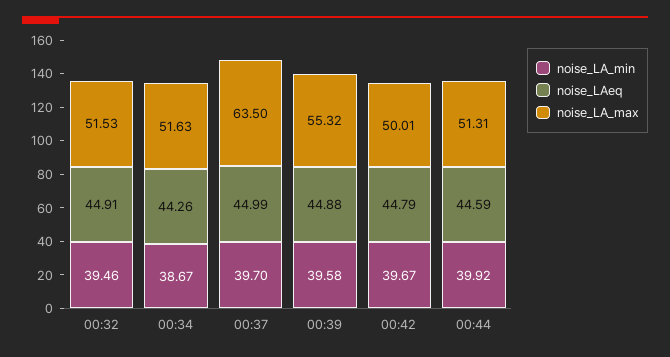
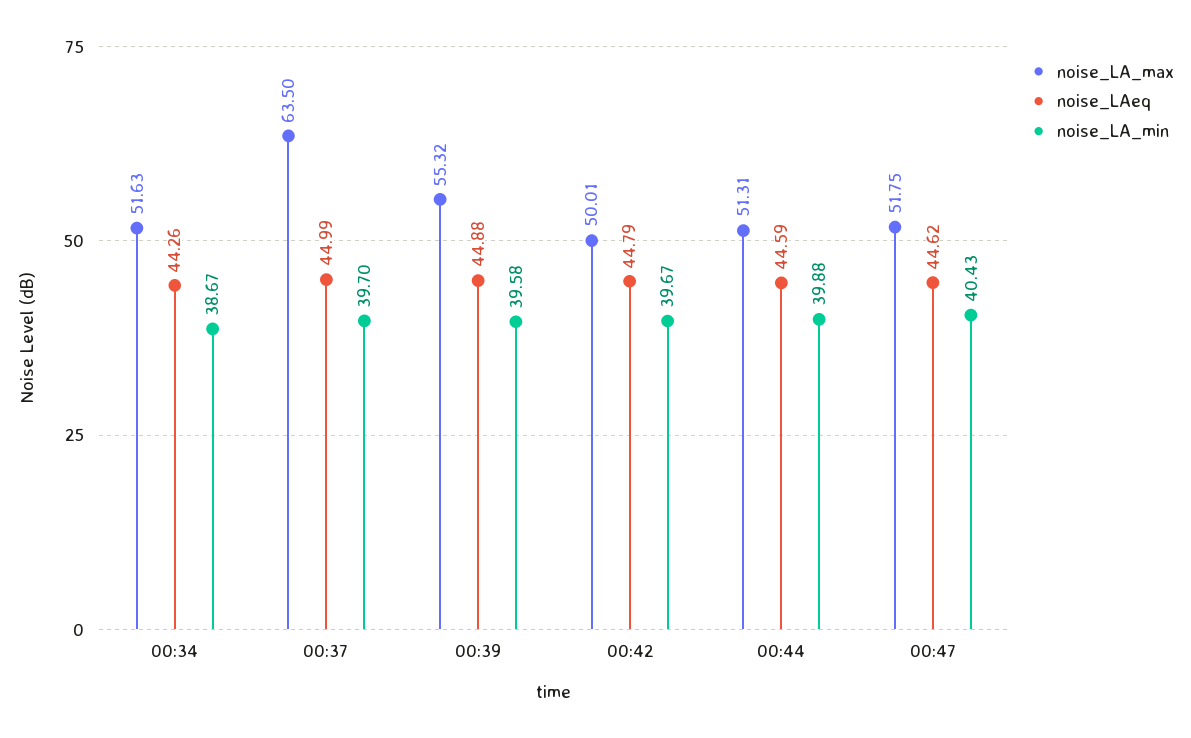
noise_LA_min, 00:32: 39.46 -> none
noise_LAeq, 00:32: 44.91 -> none
noise_LA_max, 00:32: 51.53 -> none
noise_LA_min, 00:44: 39.92 -> 39.88
noise_LA_max, 00:47: none -> 51.75
noise_LAeq, 00:47: none -> 44.62
noise_LA_min, 00:47: none -> 40.43

